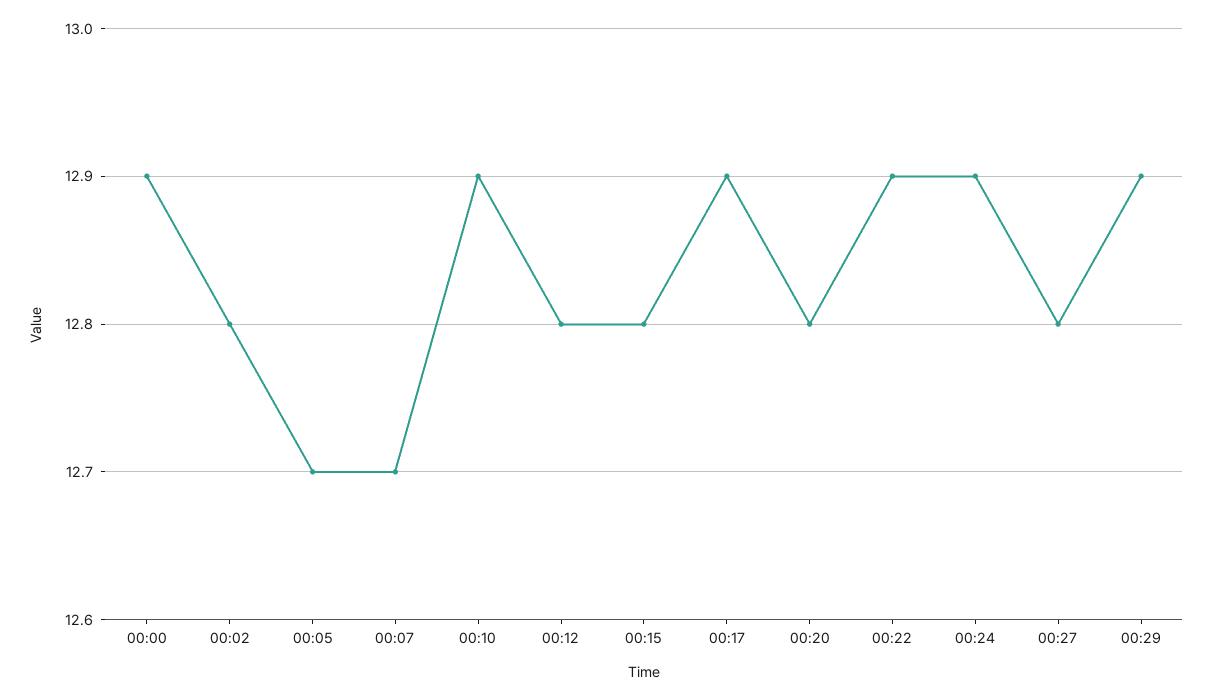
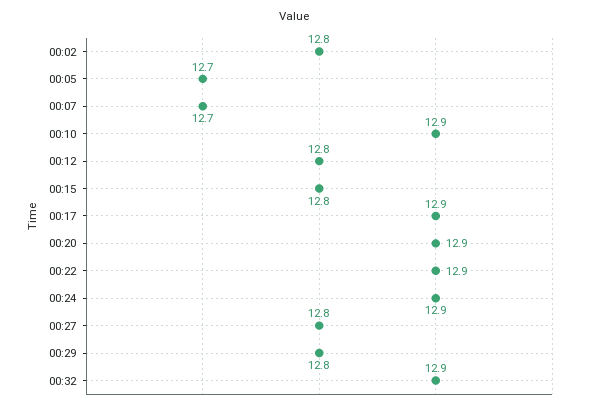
00:00: 12.9 -> none
00:20: 12.8 -> 12.9
00:29: 12.9 -> 12.8
00:32: none -> 12.9

